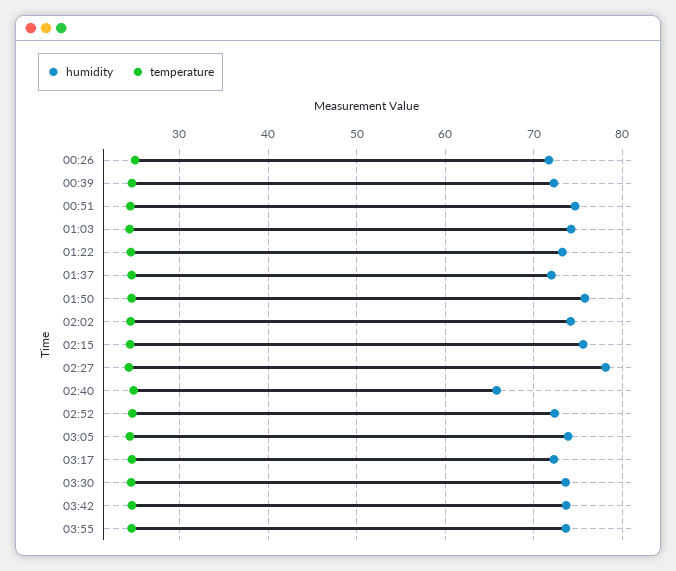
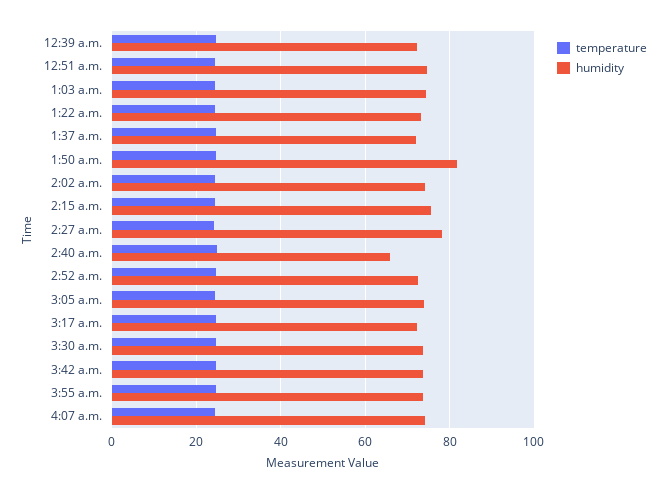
humidity, 00:26: 72 -> none
temperature, 00:26: 25 -> none
humidity, 01:50: 76 -> 82
temperature, 4:07 a.m.: none -> 24
humidity, 4:07 a.m.: none -> 74

